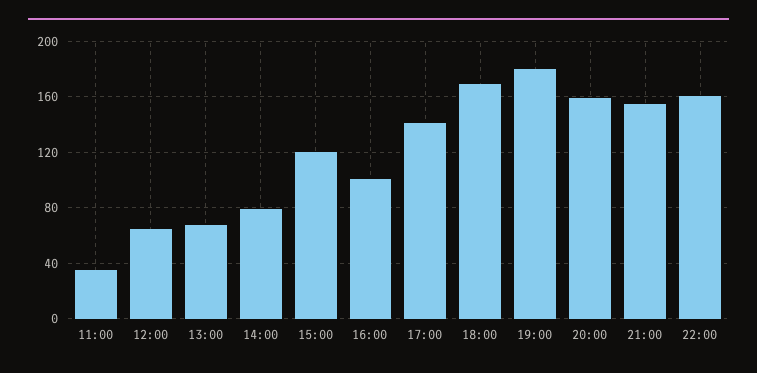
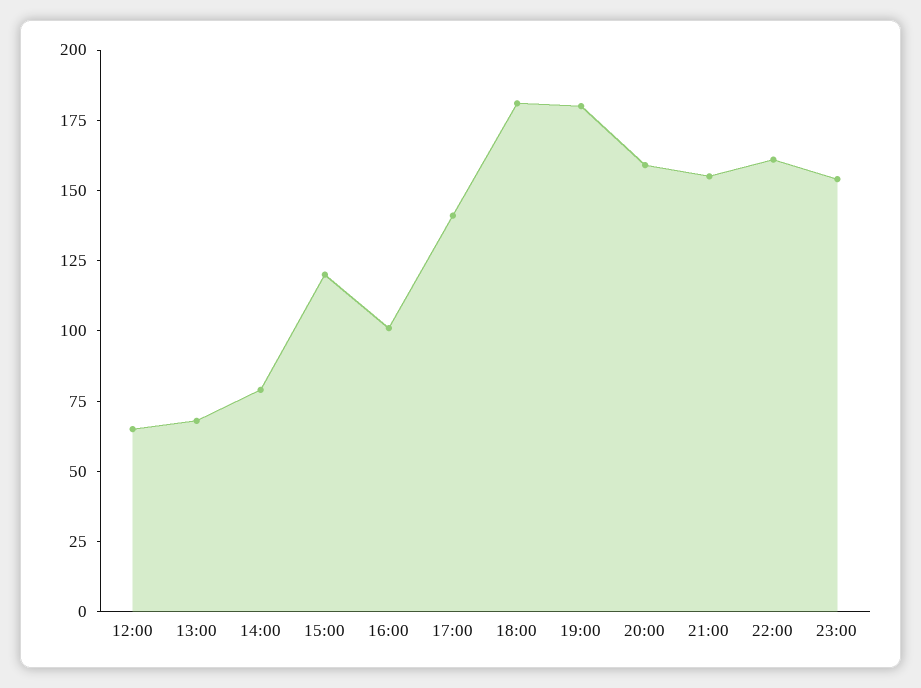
11:00: 35 -> none
18:00: 170 -> 180
23:00: none -> 155

